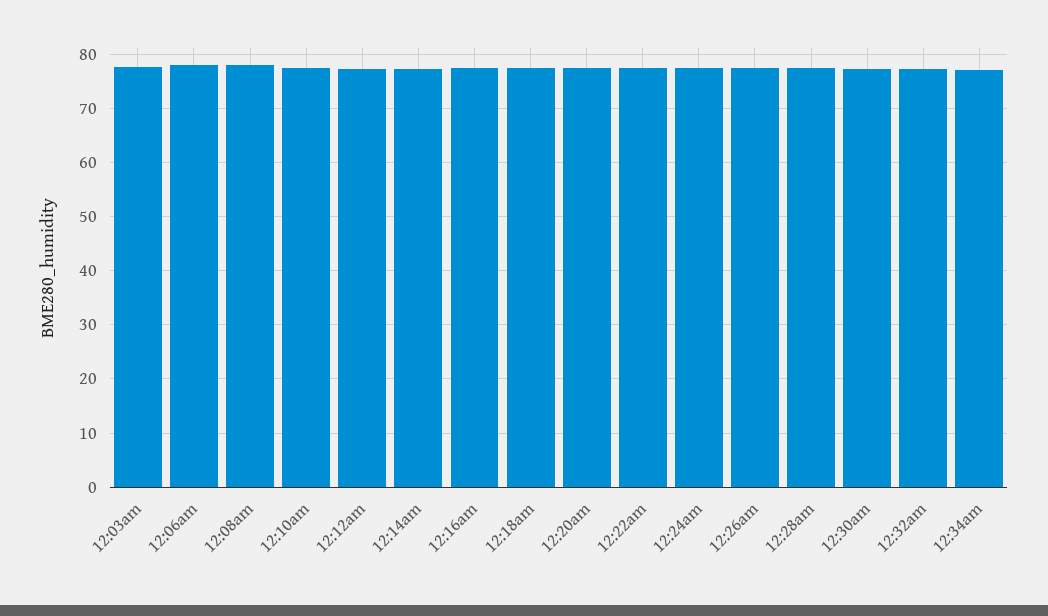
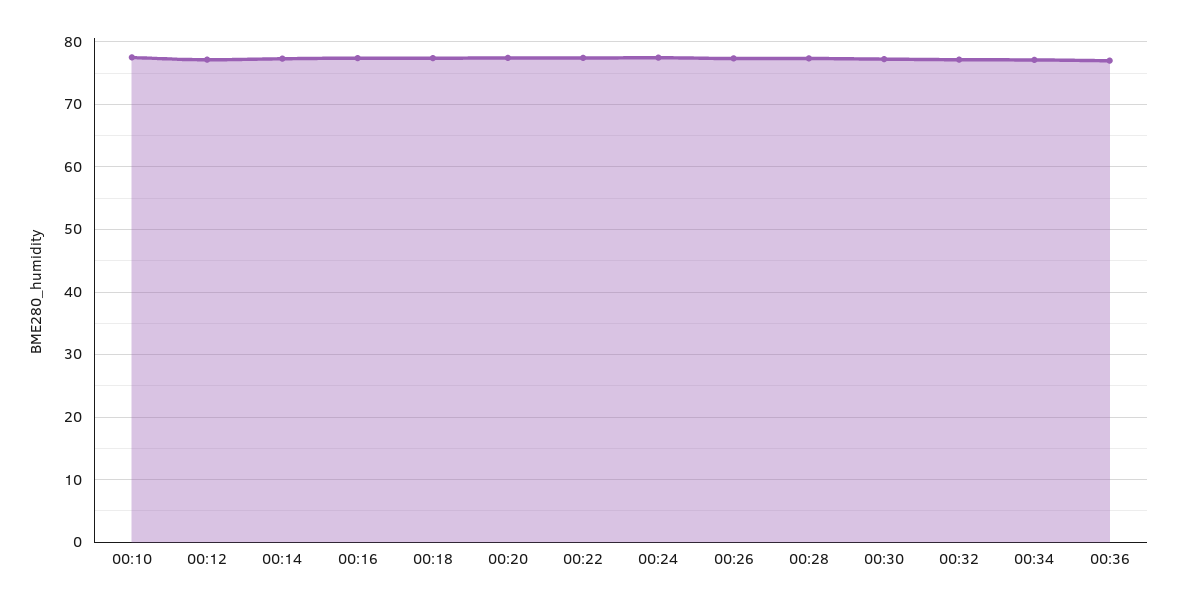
12:03am: 78 -> none
12:06am: 78 -> none
12:08am: 78 -> none
00:36: none -> 77

